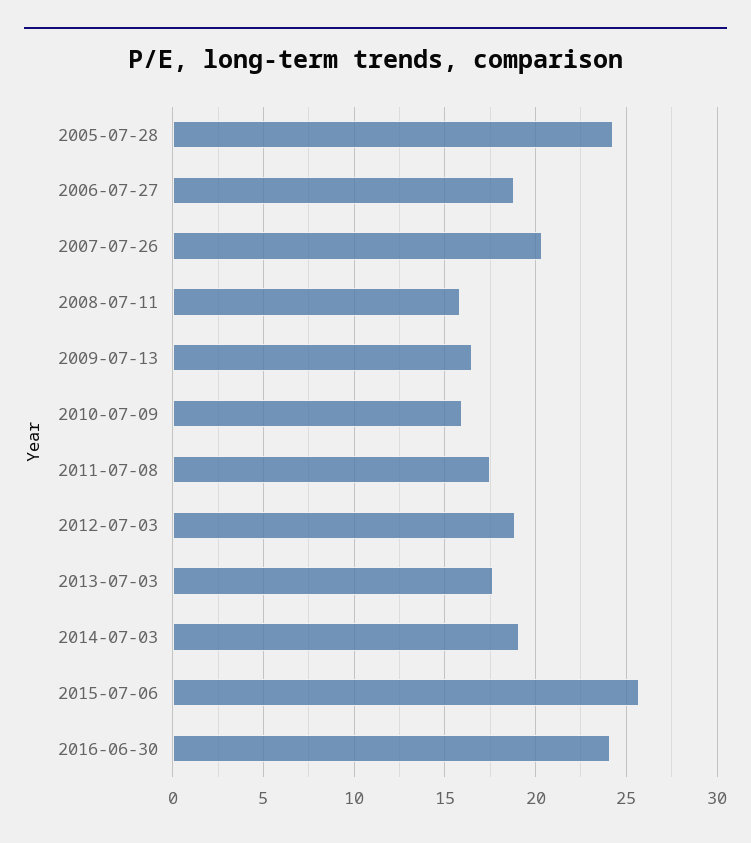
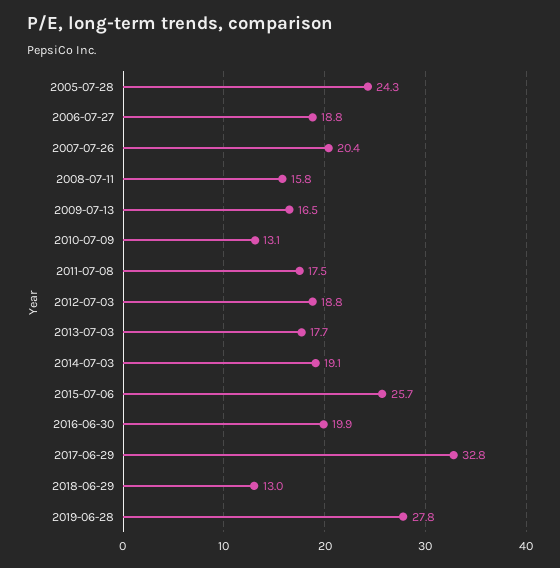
2010-07-09: 16 -> 13.1
2016-06-30: 24 -> 19.9
2017-06-29: none -> 32.8
2018-06-29: none -> 13
2019-06-28: none -> 27.8

